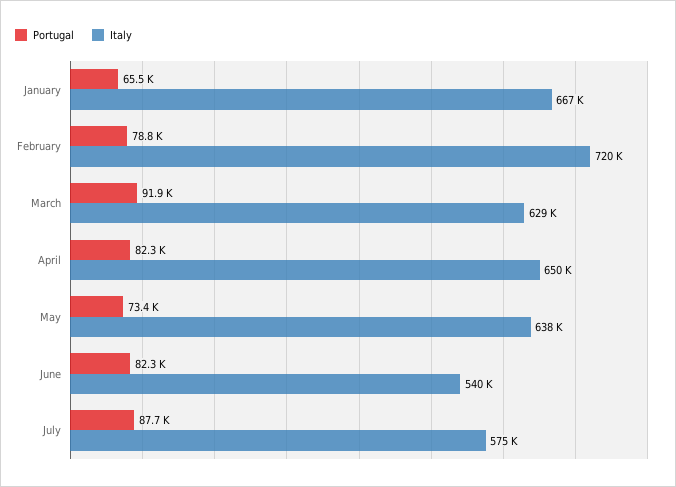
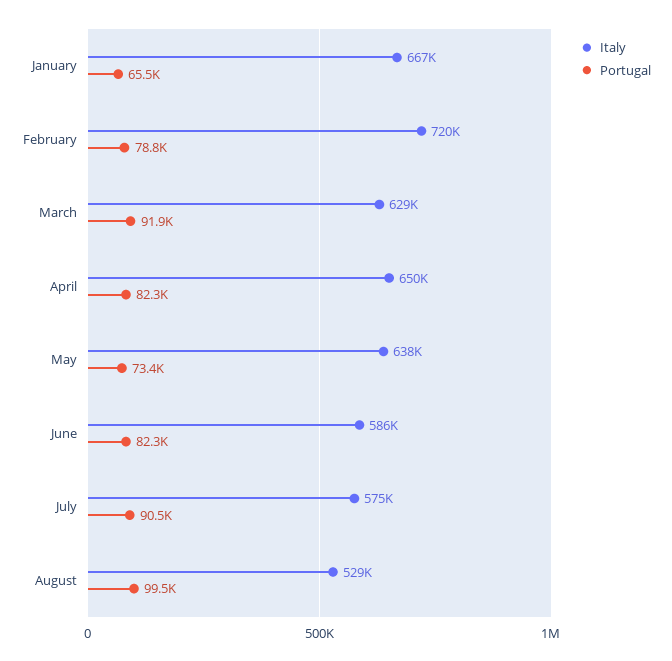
Italy, June: 540000 -> 586000
Portugal, July: 87700 -> 90500
Italy, August: none -> 529000
Portugal, August: none -> 99500

